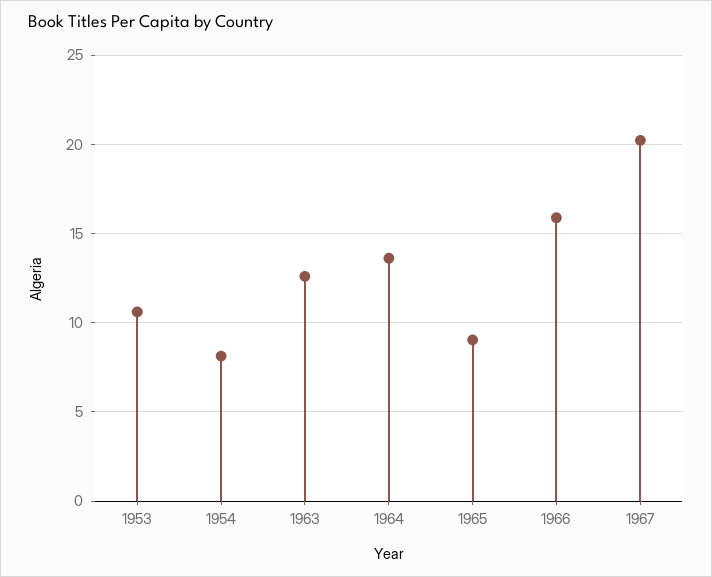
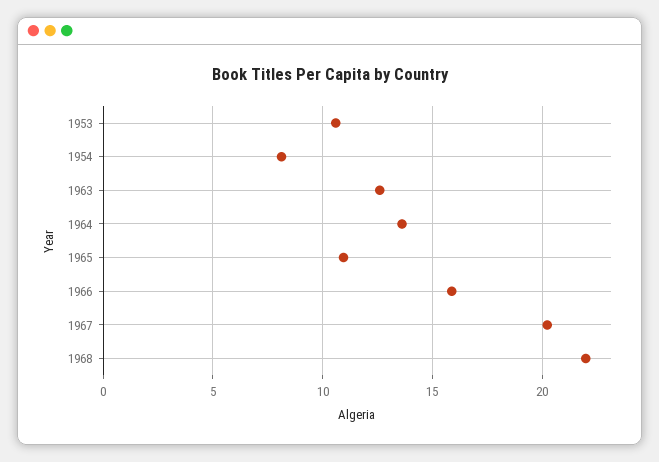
1965: 9 -> 11
1968: none -> 22

